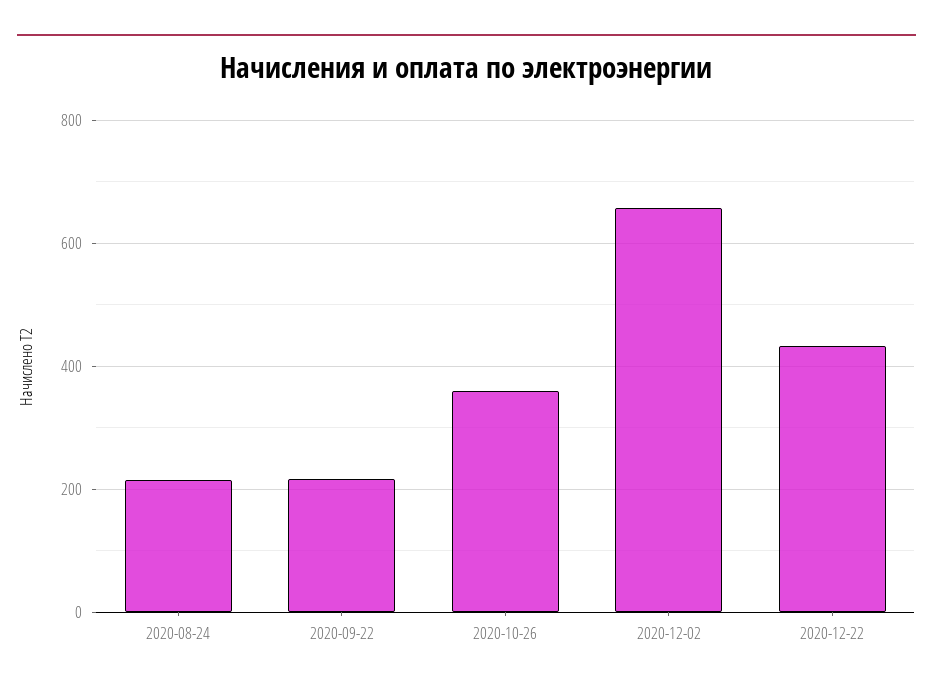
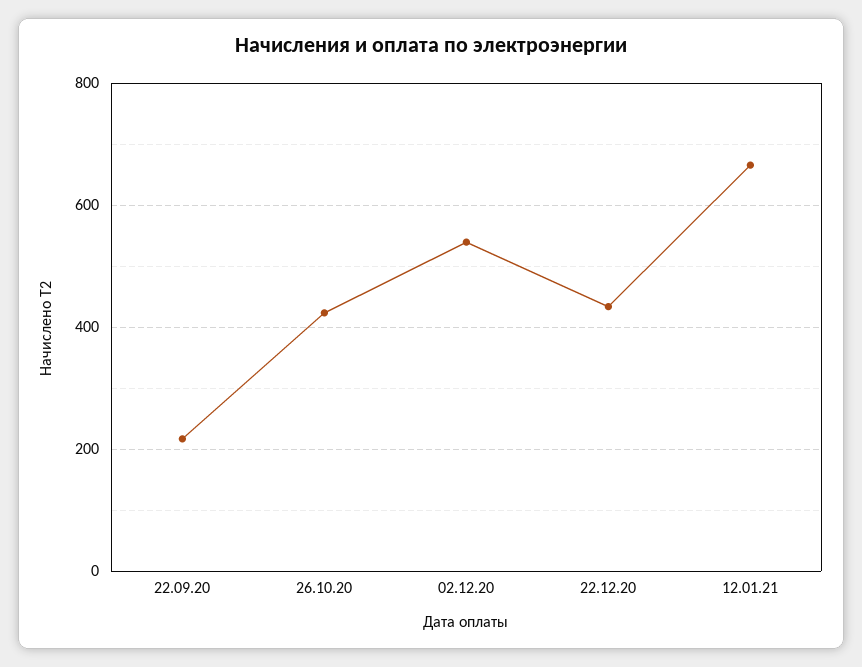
2020-08-24: 220 -> none
2020-10-26: 360 -> 420
2020-12-02: 660 -> 540
12.01.21: none -> 660

